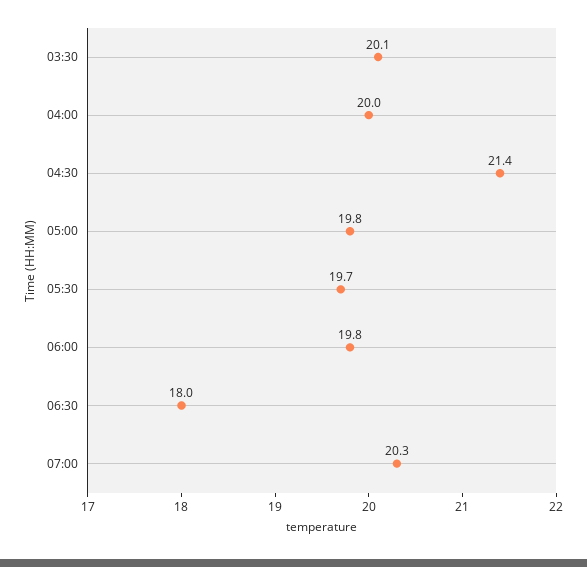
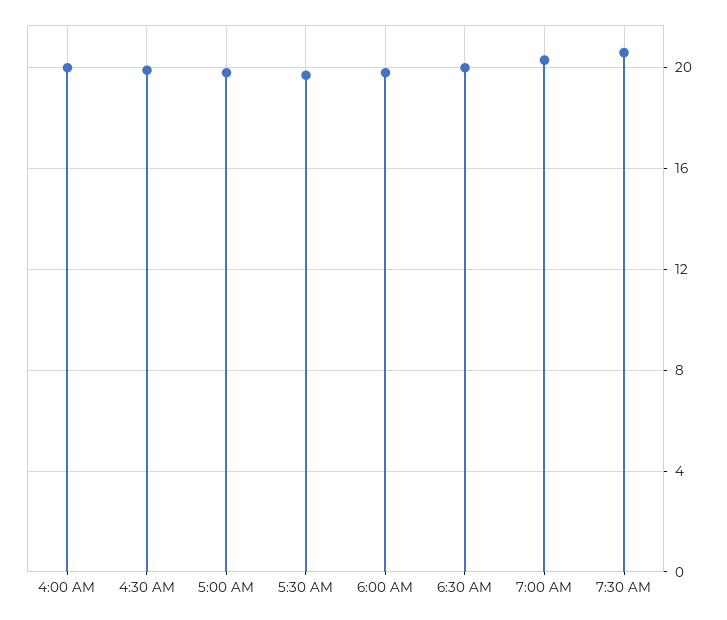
03:30: 20.1 -> none
04:30: 21.4 -> 20
06:30: 18 -> 20
7:30 AM: none -> 20.5

